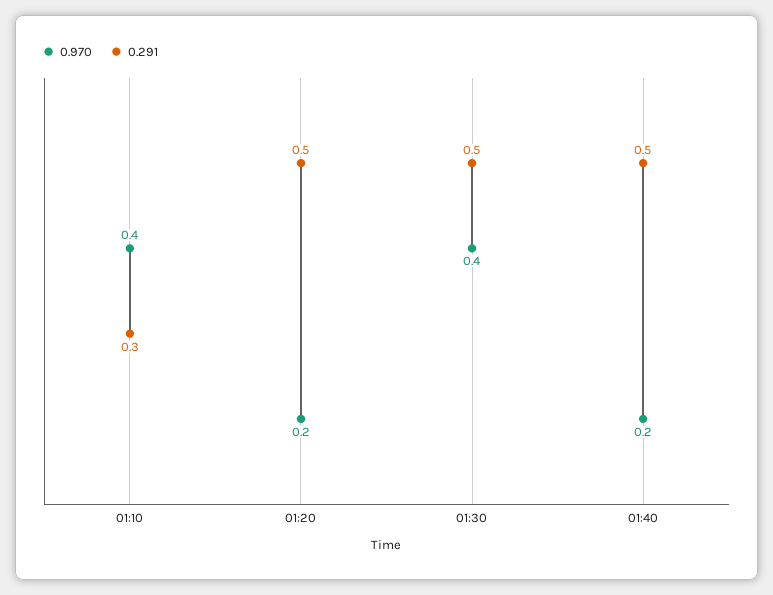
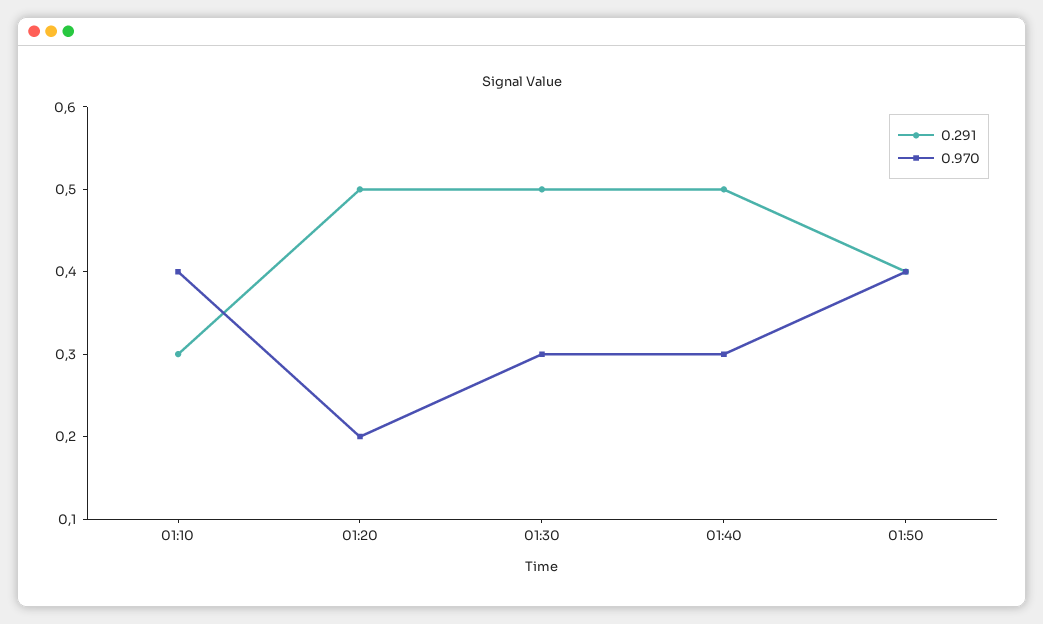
0.970, 01:30: 0.4 -> 0.3
0.970, 01:40: 0.2 -> 0.3
0.291, 01:50: none -> 0.4
0.970, 01:50: none -> 0.4

